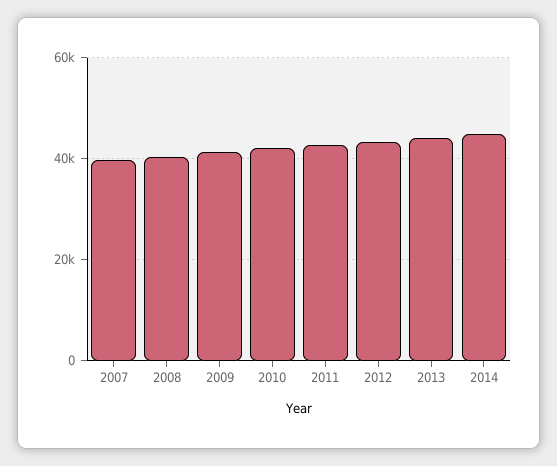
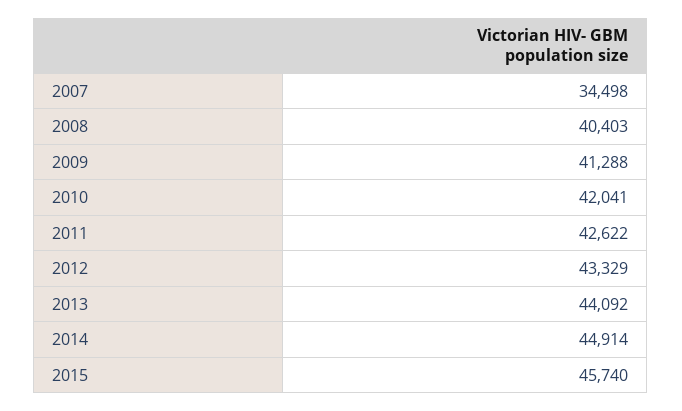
2007: 40000 -> 34498
2015: none -> 45740

